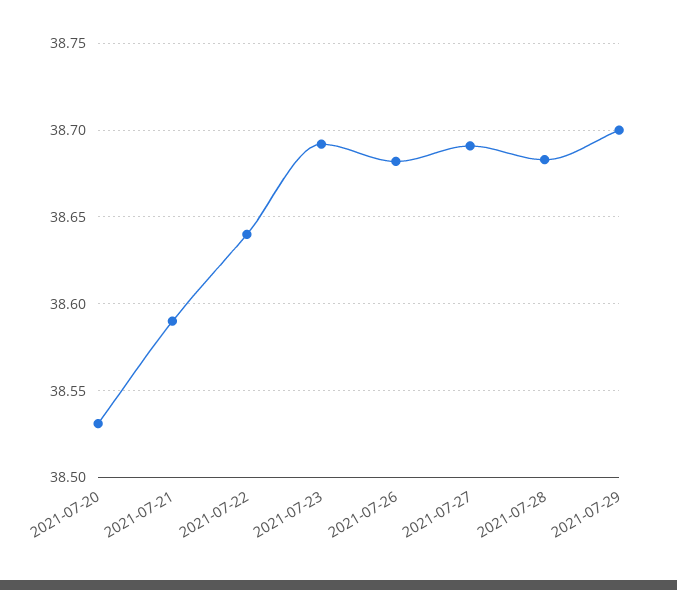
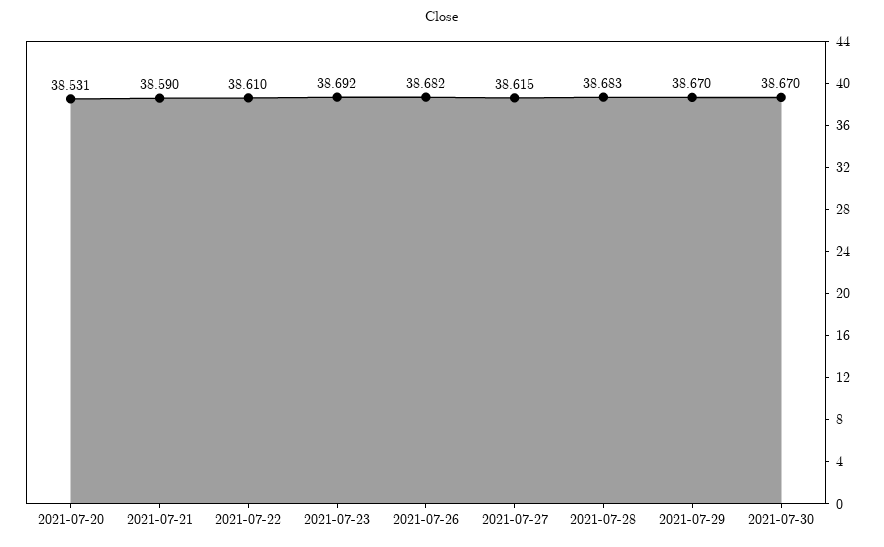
2021-07-22: 38.64 -> 38.61
2021-07-27: 38.69 -> 38.615
2021-07-29: 38.7 -> 38.67
2021-07-30: none -> 38.67

